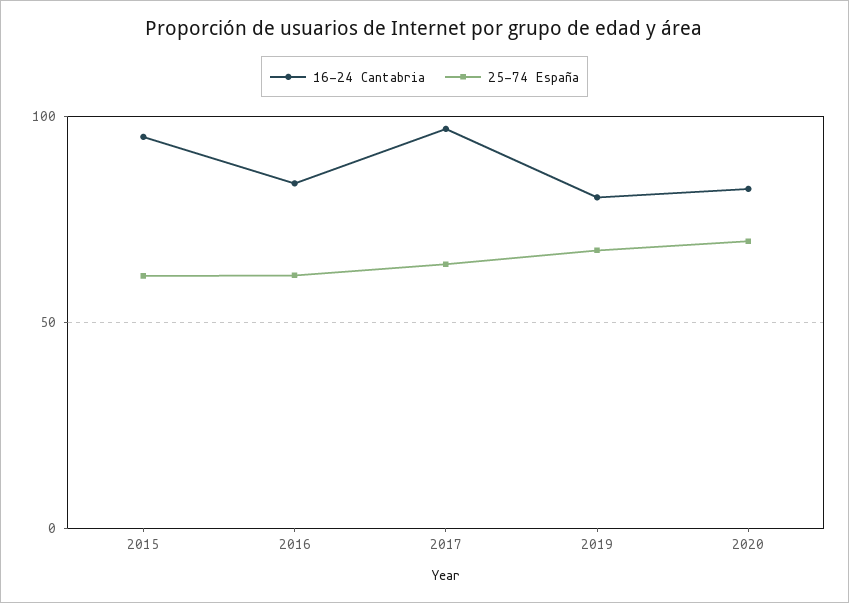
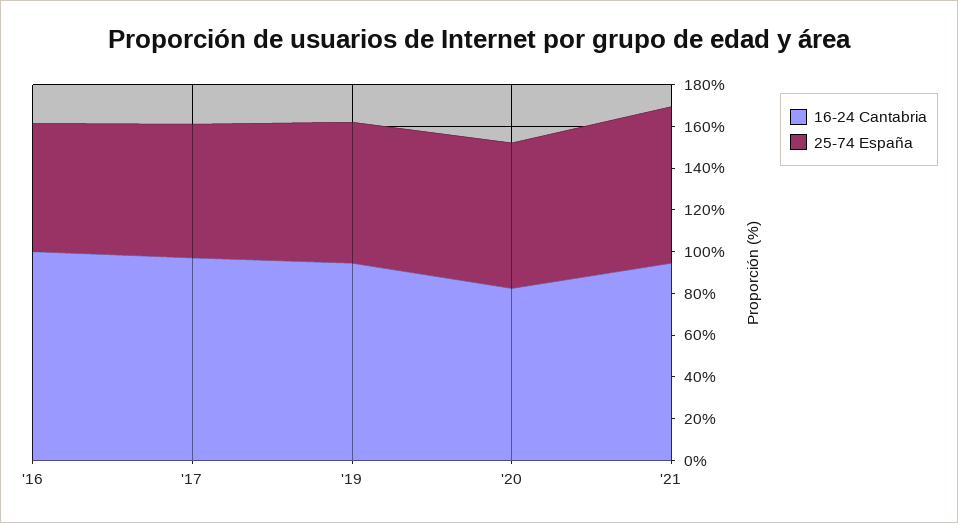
16-24 Cantabria, 2015: 95 -> none
25-74 España, 2015: 60 -> none
16-24 Cantabria, 2016: 85 -> 100
16-24 Cantabria, 2019: 80 -> 95
16-24 Cantabria, '21: none -> 95
25-74 España, '21: none -> 75

